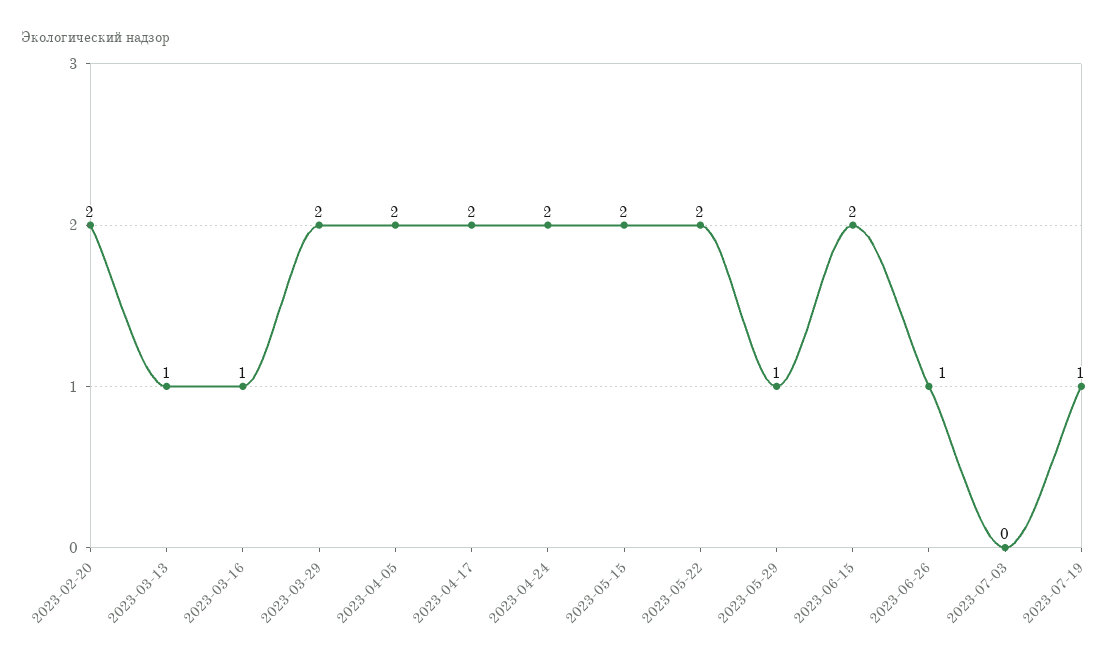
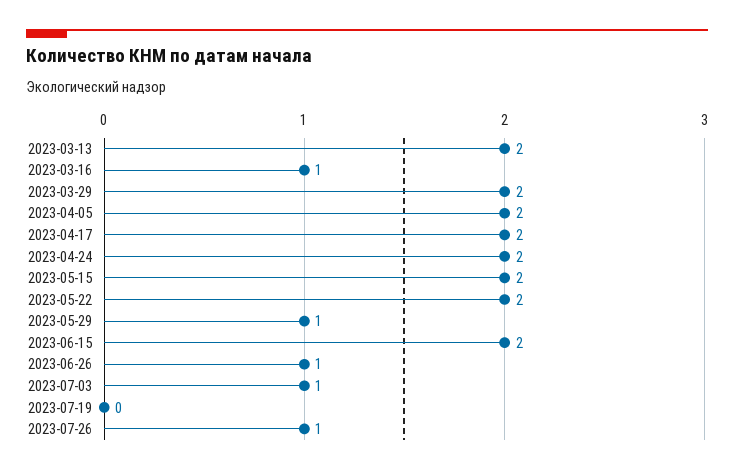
2023-02-20: 2 -> none
2023-03-13: 1 -> 2
2023-07-03: 0 -> 1
2023-07-19: 1 -> 0
2023-07-26: none -> 1

